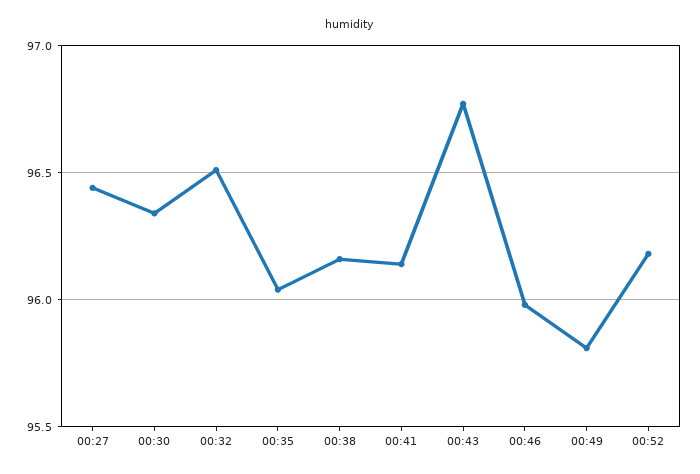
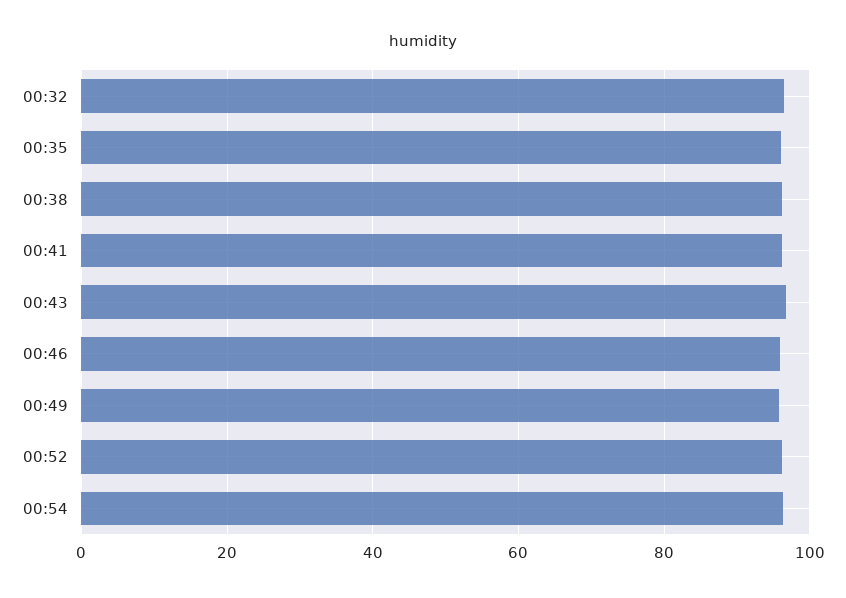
00:27: 96.45 -> none
00:30: 96.35 -> none
00:54: none -> 96

